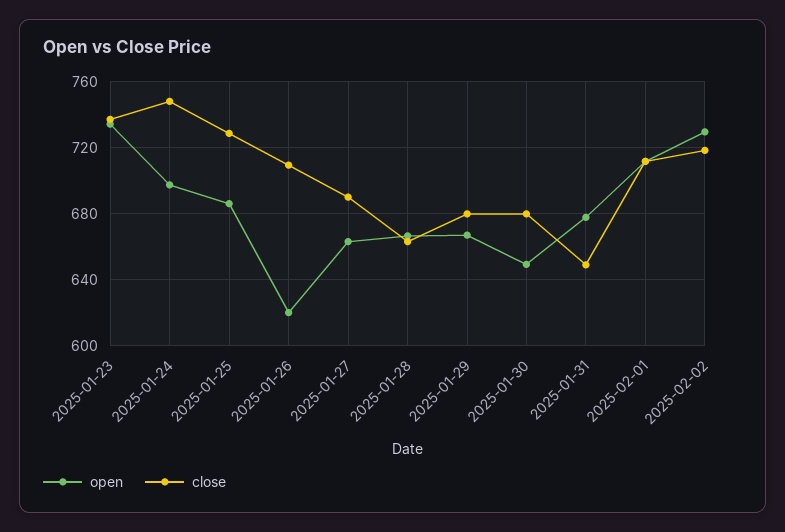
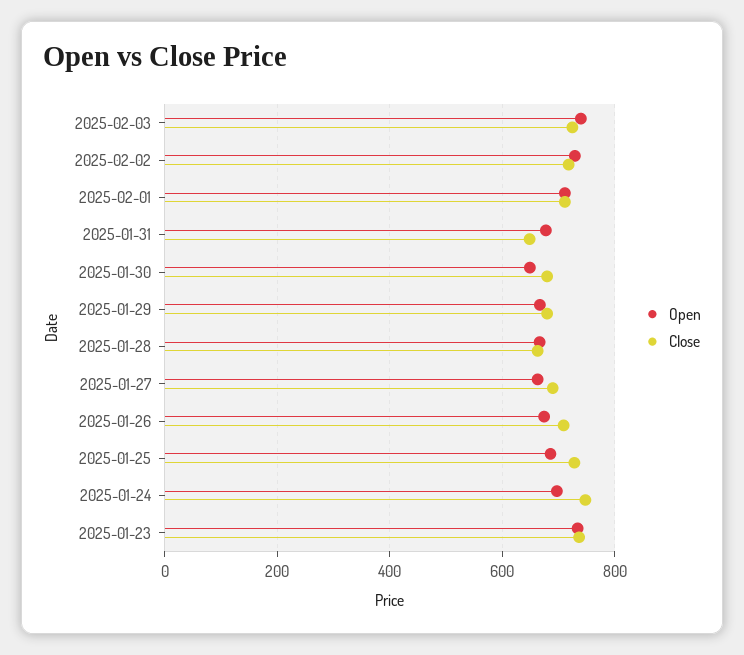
open, 2025-01-26: 620 -> 680
open, 2025-02-03: none -> 740
close, 2025-02-03: none -> 720

